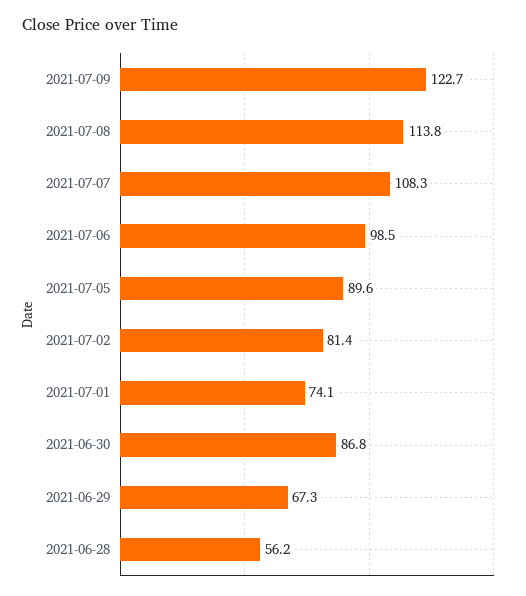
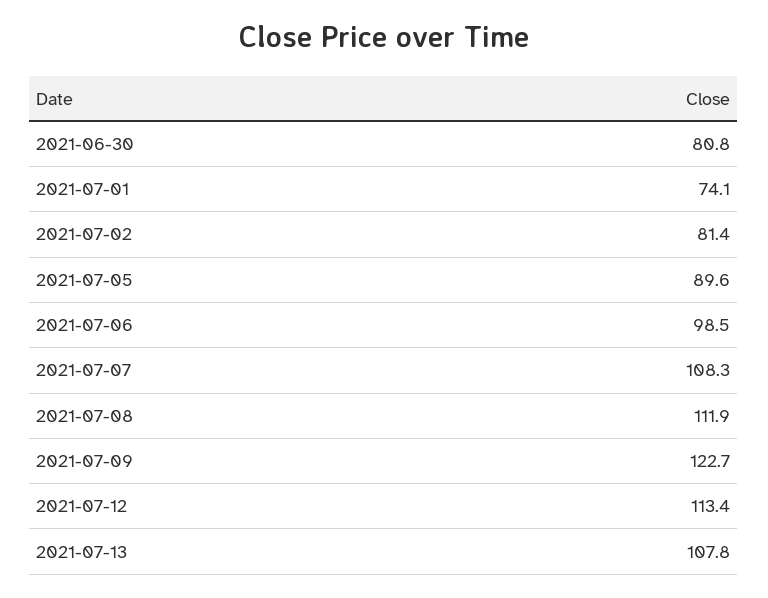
2021-07-08: 113.8 -> 111.9
2021-06-30: 86.8 -> 80.8
2021-06-29: 67.3 -> none
2021-06-28: 56.2 -> none
2021-07-12: none -> 113.4
2021-07-13: none -> 107.8

